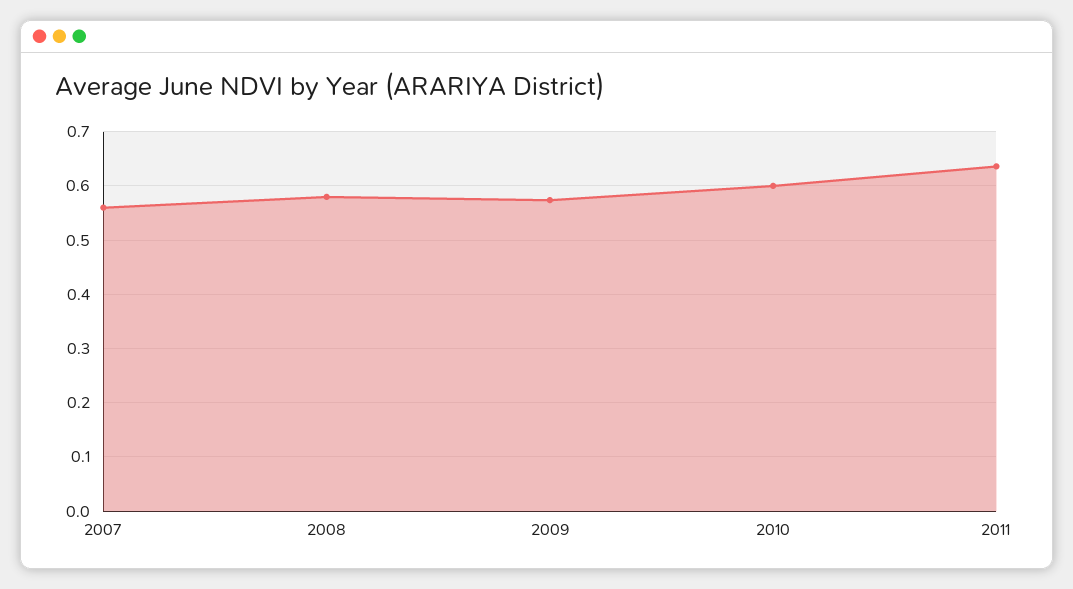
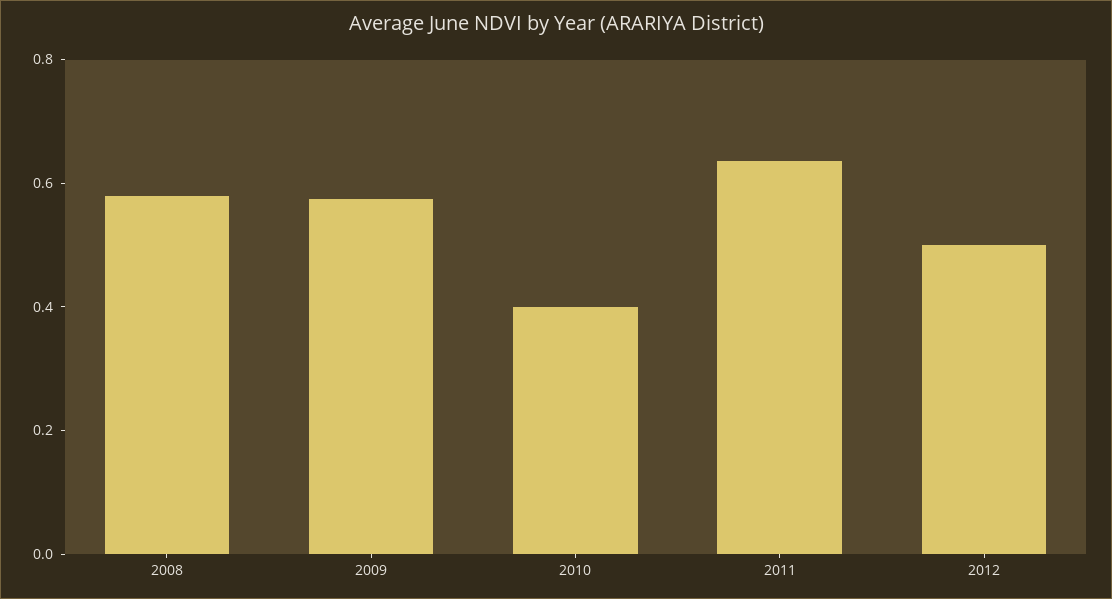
2007: 0.56 -> none
2010: 0.6 -> 0.4
2012: none -> 0.5

